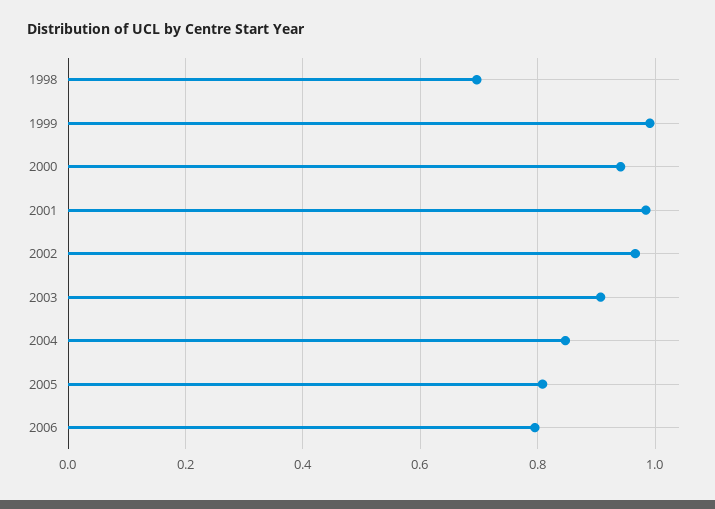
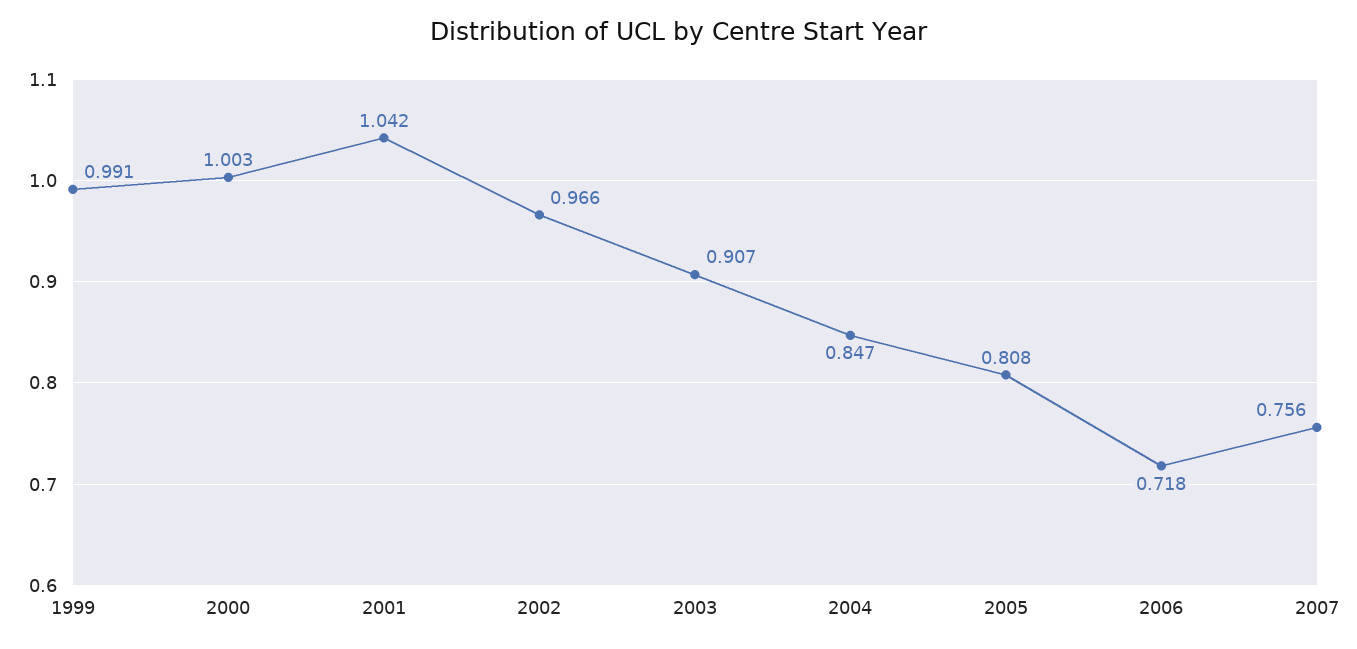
1998: 0.7 -> none
2000: 0.94 -> 1.003
2001: 0.98 -> 1.042
2006: 0.8 -> 0.718
2007: none -> 0.756

